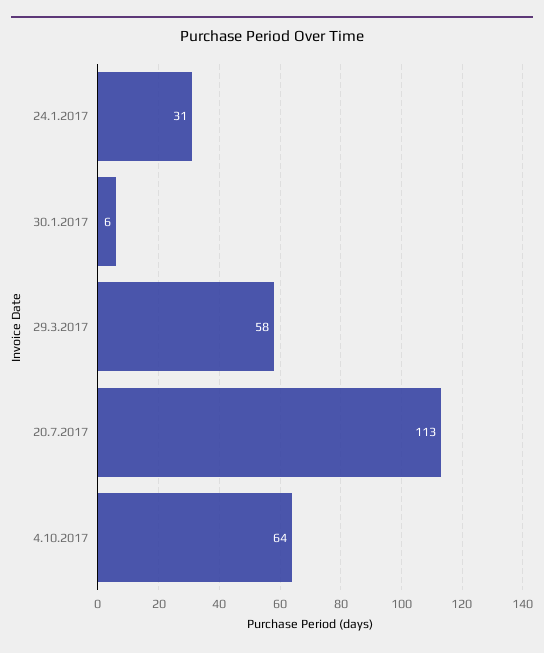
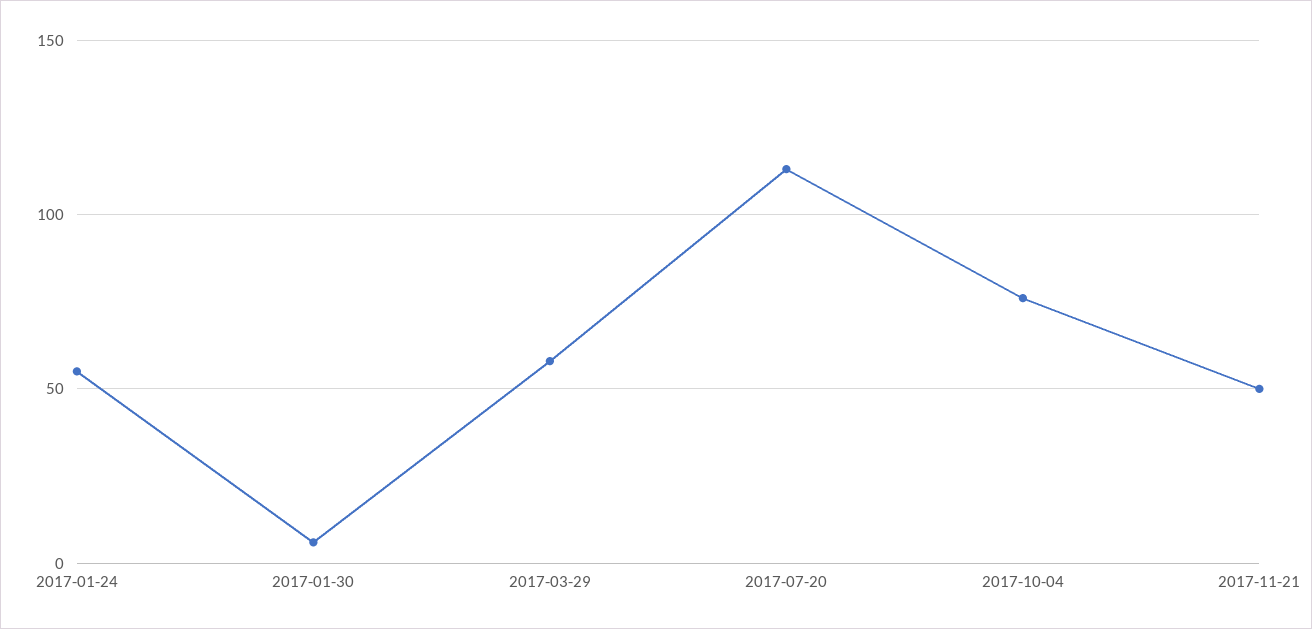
24.1.2017: 31 -> 55
4.10.2017: 64 -> 75
2017-11-21: none -> 50

